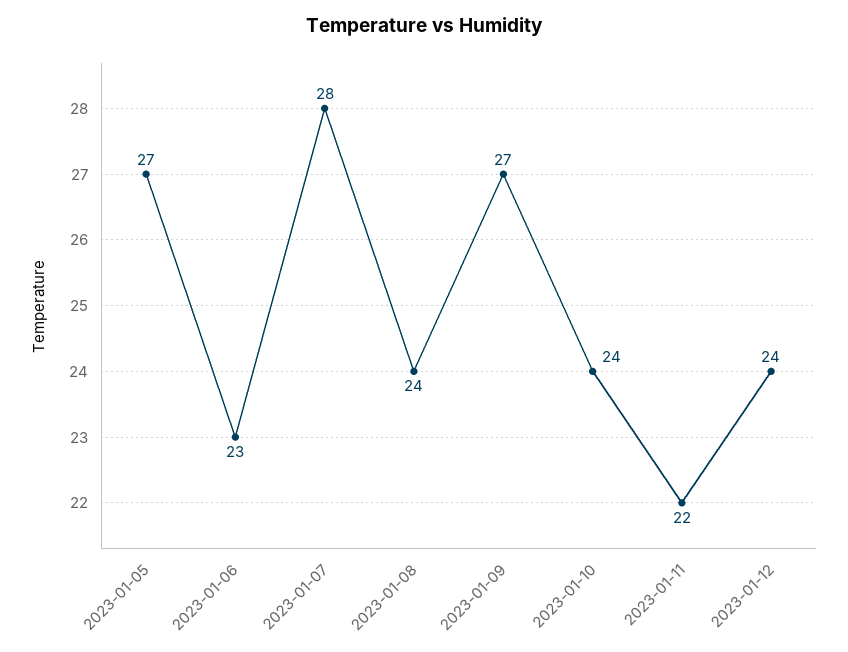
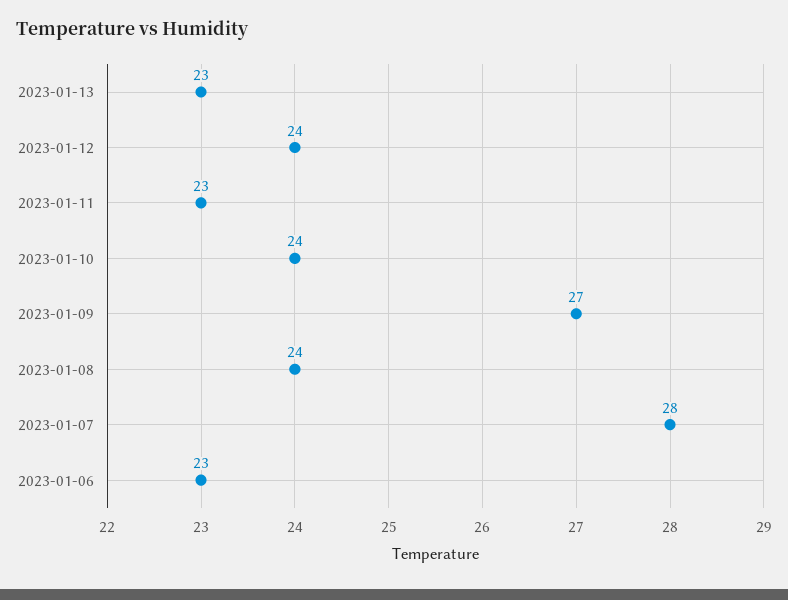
2023-01-05: 27 -> none
2023-01-11: 22 -> 23
2023-01-13: none -> 23

